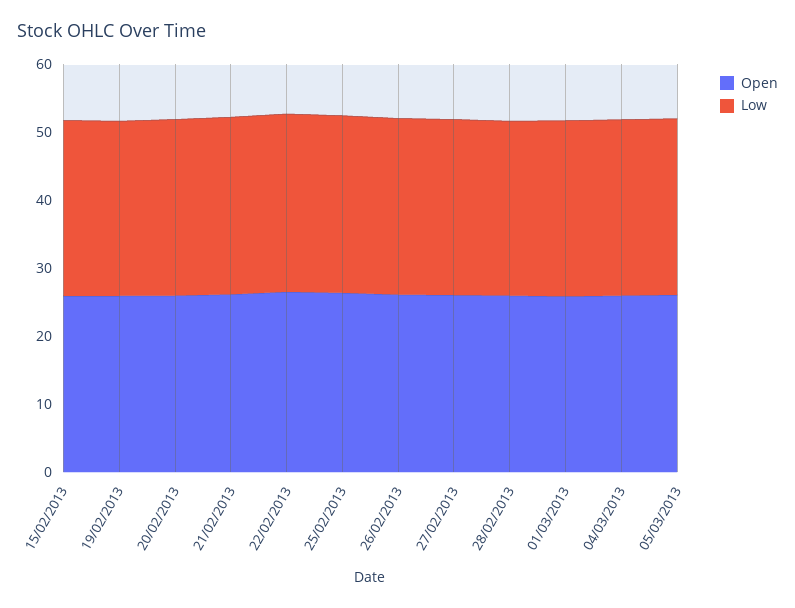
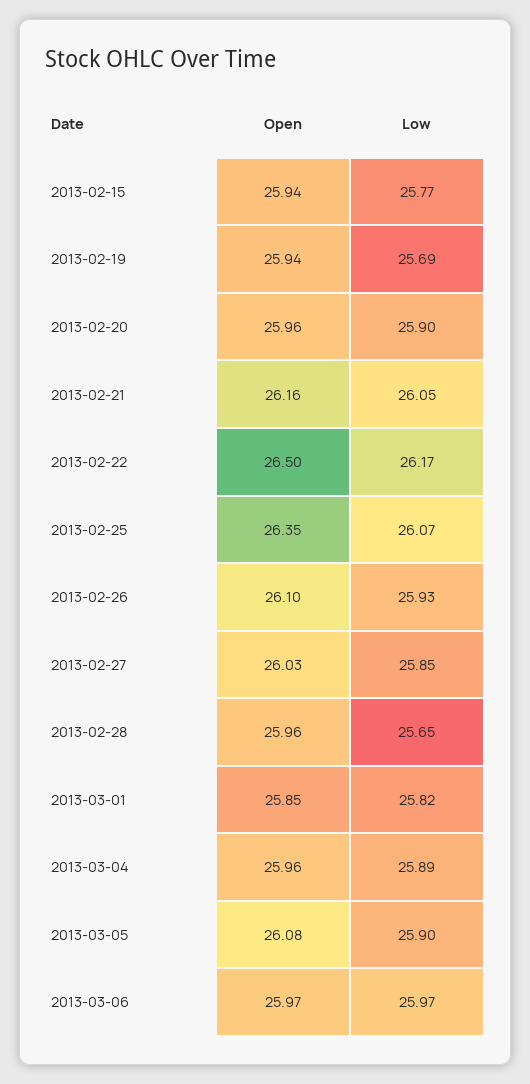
Open, 2013-03-06: none -> 25.97
Low, 2013-03-06: none -> 25.97

